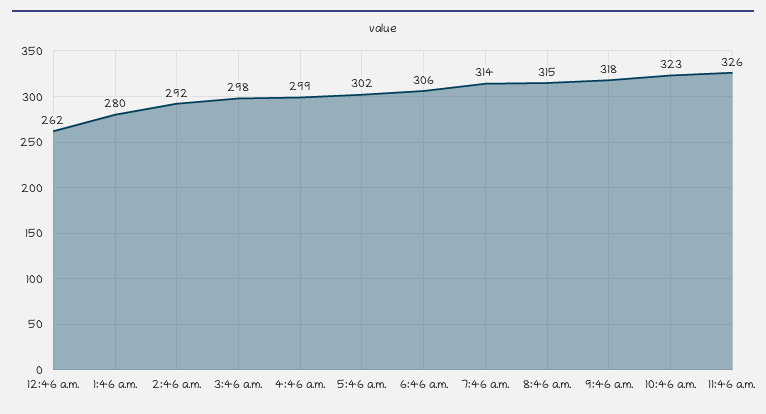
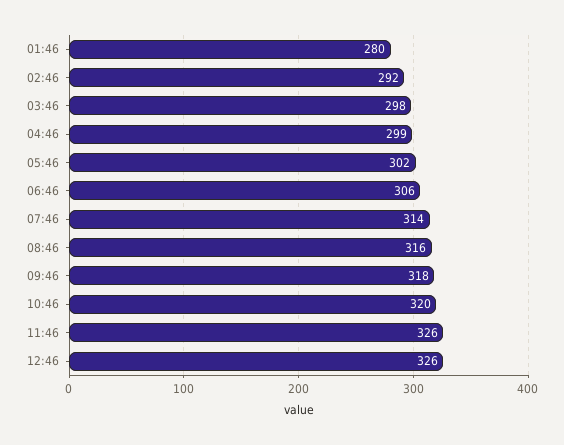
12:46 a.m.: 262 -> none
8:46 a.m.: 315 -> 316
10:46 a.m.: 323 -> 320
12:46: none -> 326

